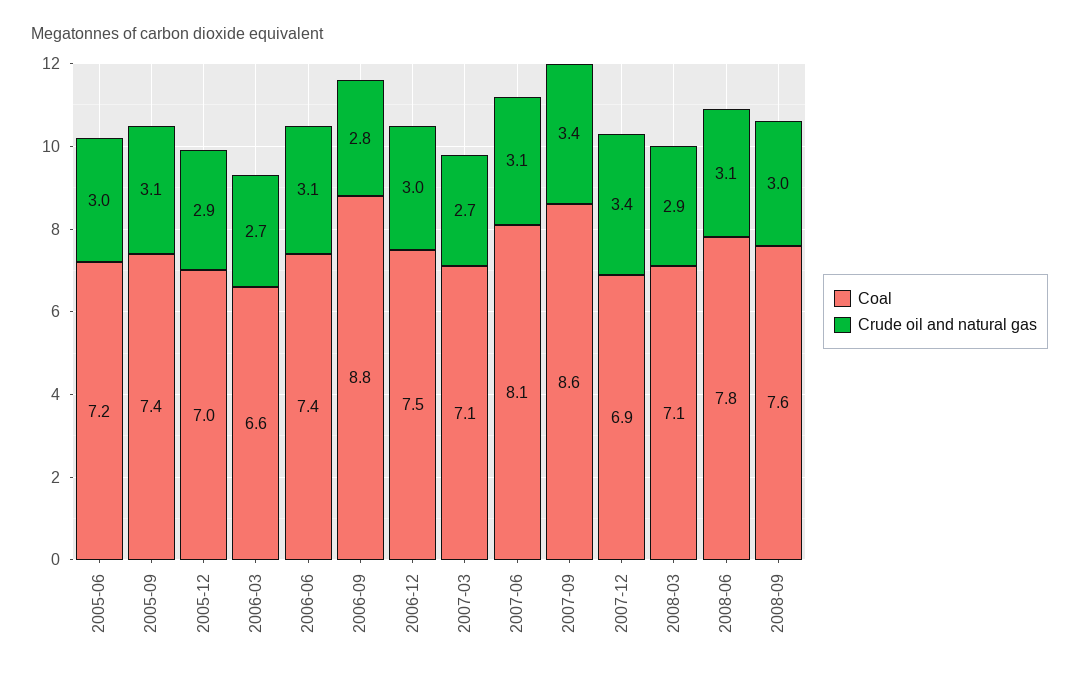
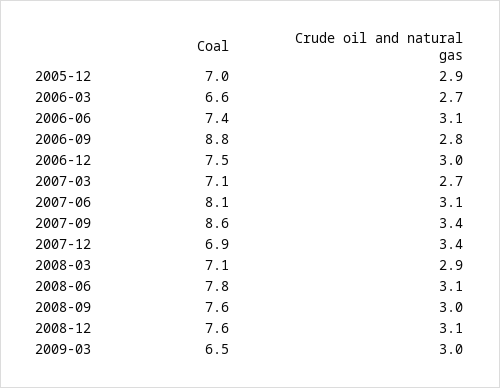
Coal, 2005-06: 7.2 -> none
Crude oil and natural gas, 2005-06: 3 -> none
Coal, 2005-09: 7.4 -> none
Crude oil and natural gas, 2005-09: 3.1 -> none
Coal, 2008-12: none -> 7.6
Crude oil and natural gas, 2008-12: none -> 3.1
Coal, 2009-03: none -> 6.5
Crude oil and natural gas, 2009-03: none -> 3

